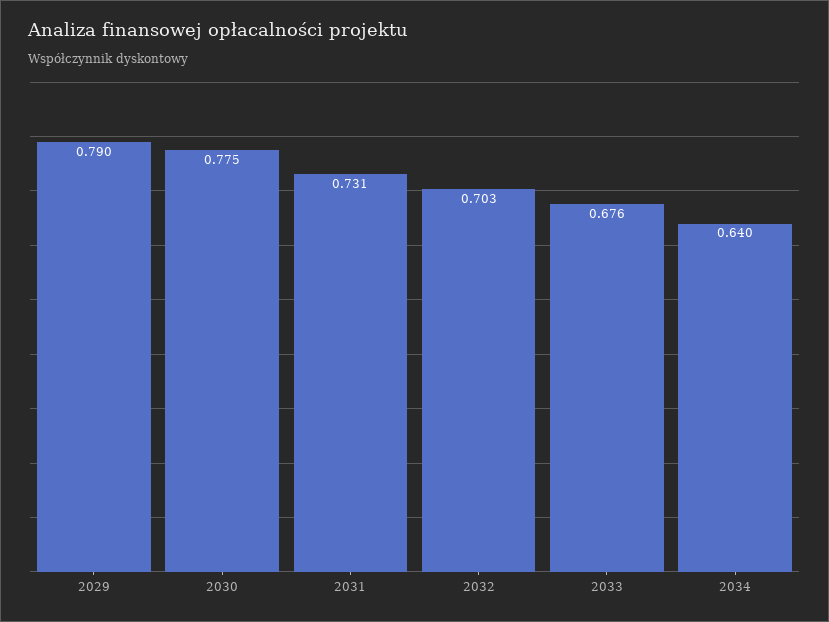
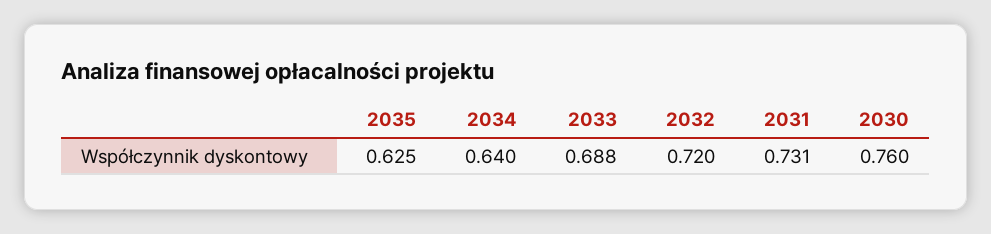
2029: 0.79 -> none
2030: 0.775 -> 0.76
2032: 0.703 -> 0.72
2033: 0.676 -> 0.688
2035: none -> 0.625

